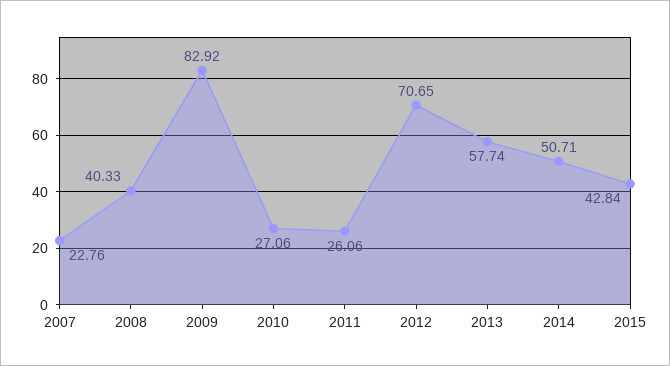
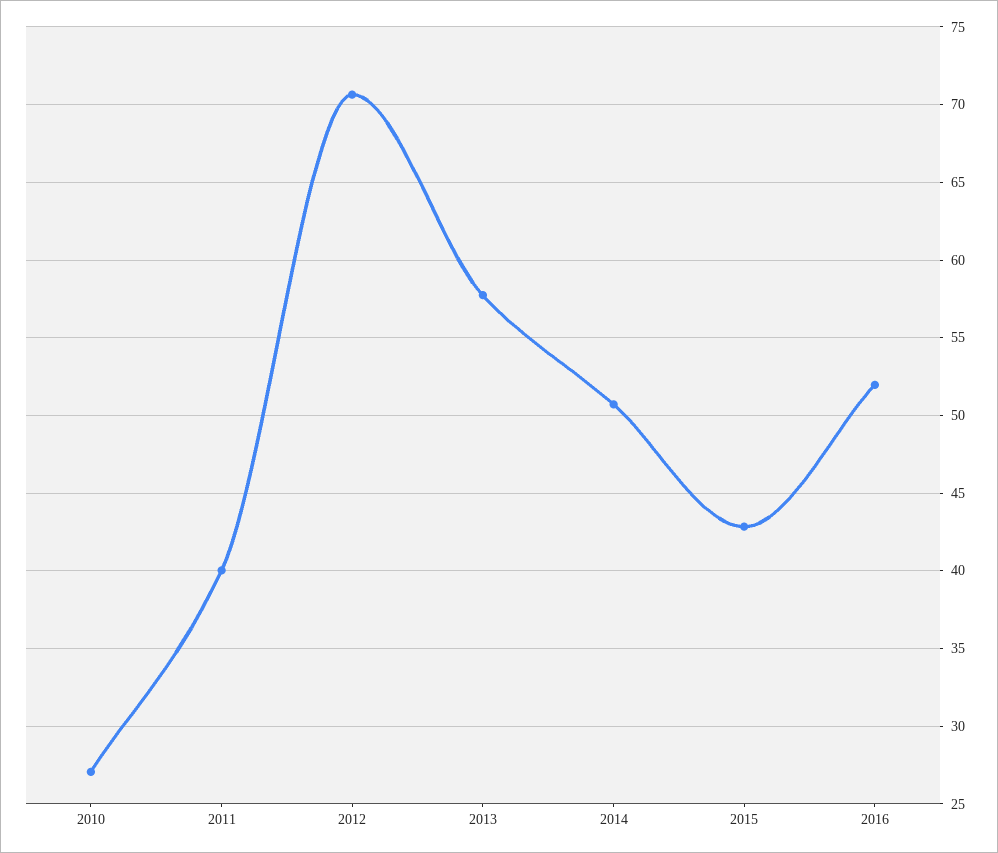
2007: 22.76 -> none
2008: 40.33 -> none
2009: 82.92 -> none
2011: 26.06 -> 40
2016: none -> 52

